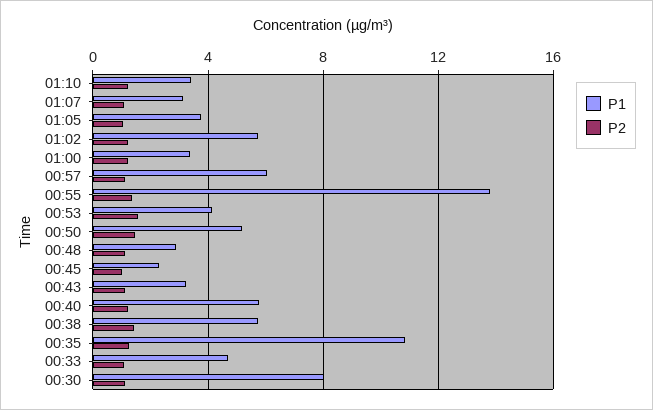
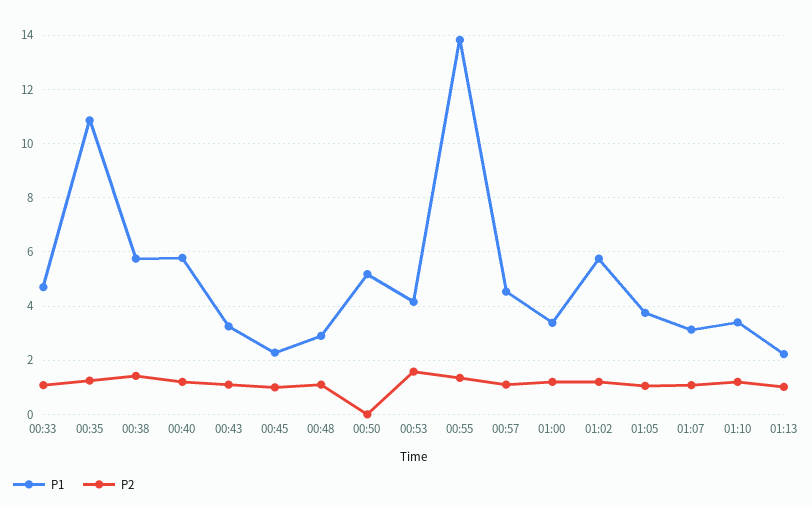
P1, 00:57: 6 -> 4.5
P2, 00:50: 1.5 -> 0
P1, 00:30: 8 -> none
P2, 00:30: 1 -> none
P1, 01:13: none -> 2.25
P2, 01:13: none -> 1

